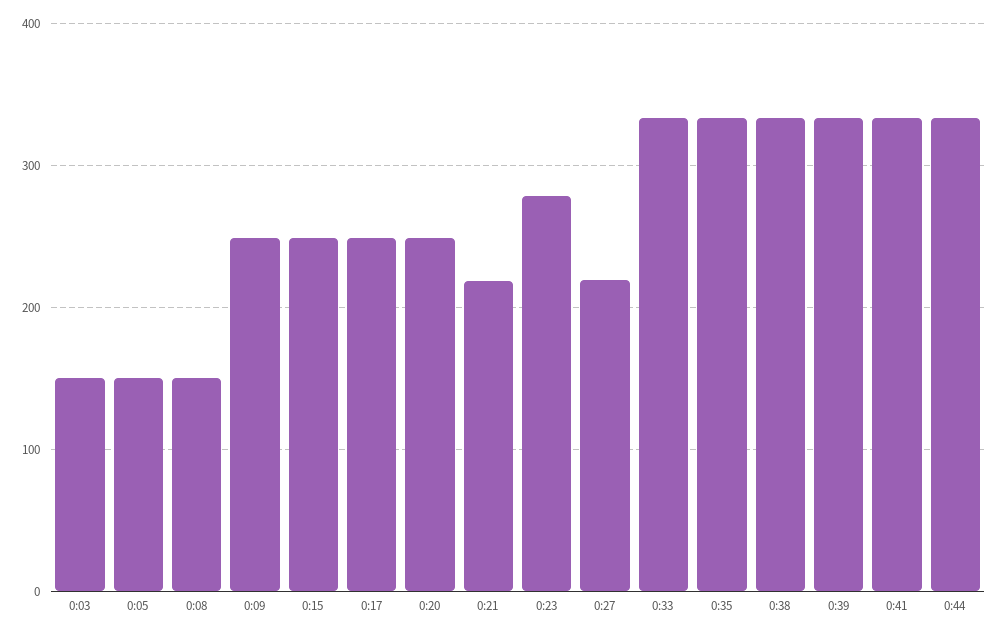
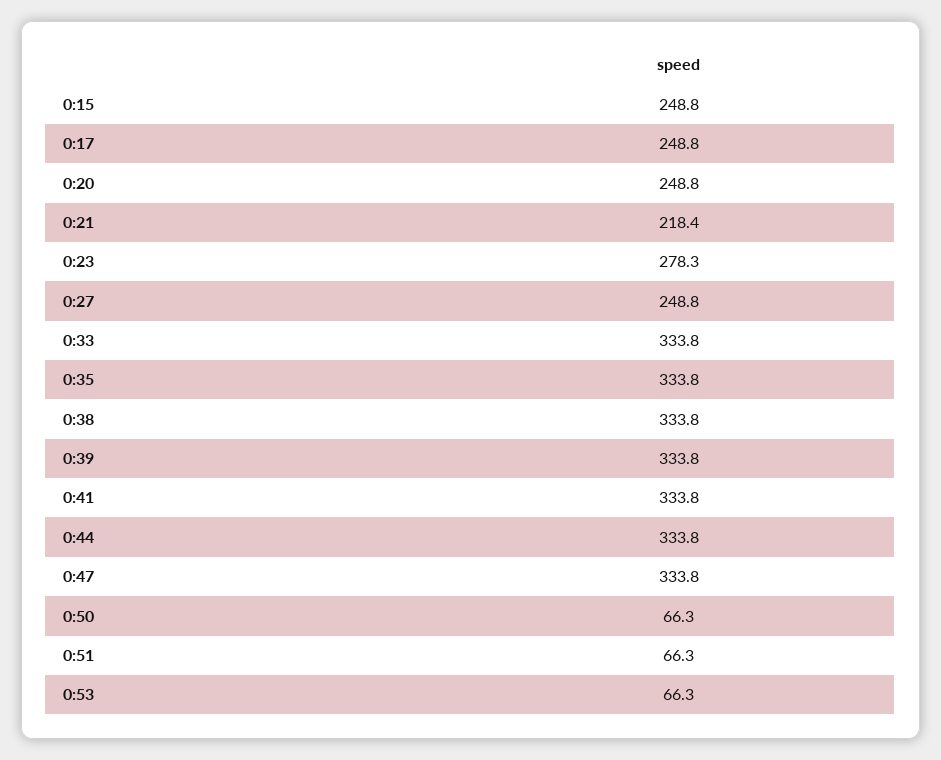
0:03: 150 -> none
0:05: 150 -> none
0:08: 150 -> none
0:09: 250 -> none
0:27: 220 -> 248.8
0:47: none -> 333.8
0:50: none -> 66.3
0:51: none -> 66.3
0:53: none -> 66.3

